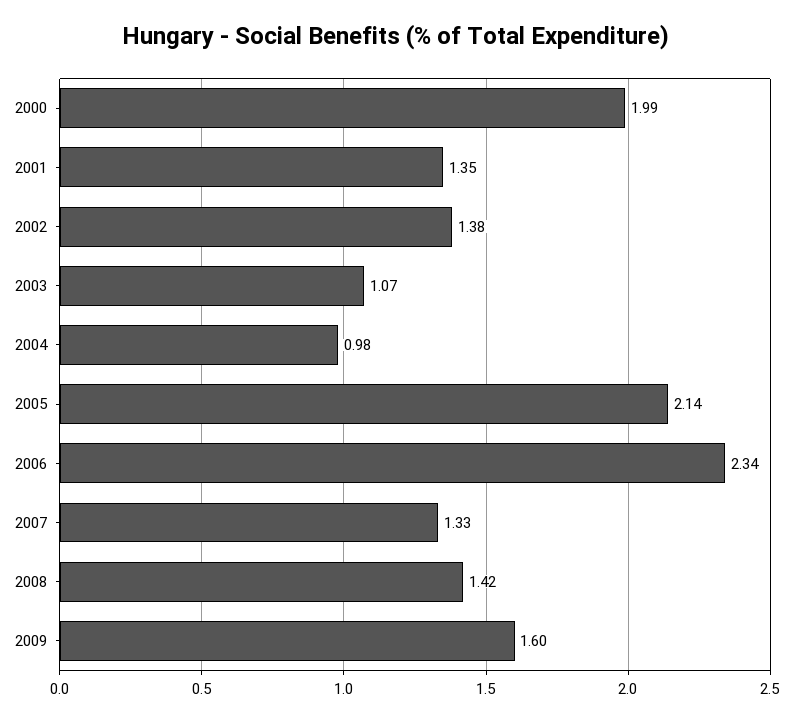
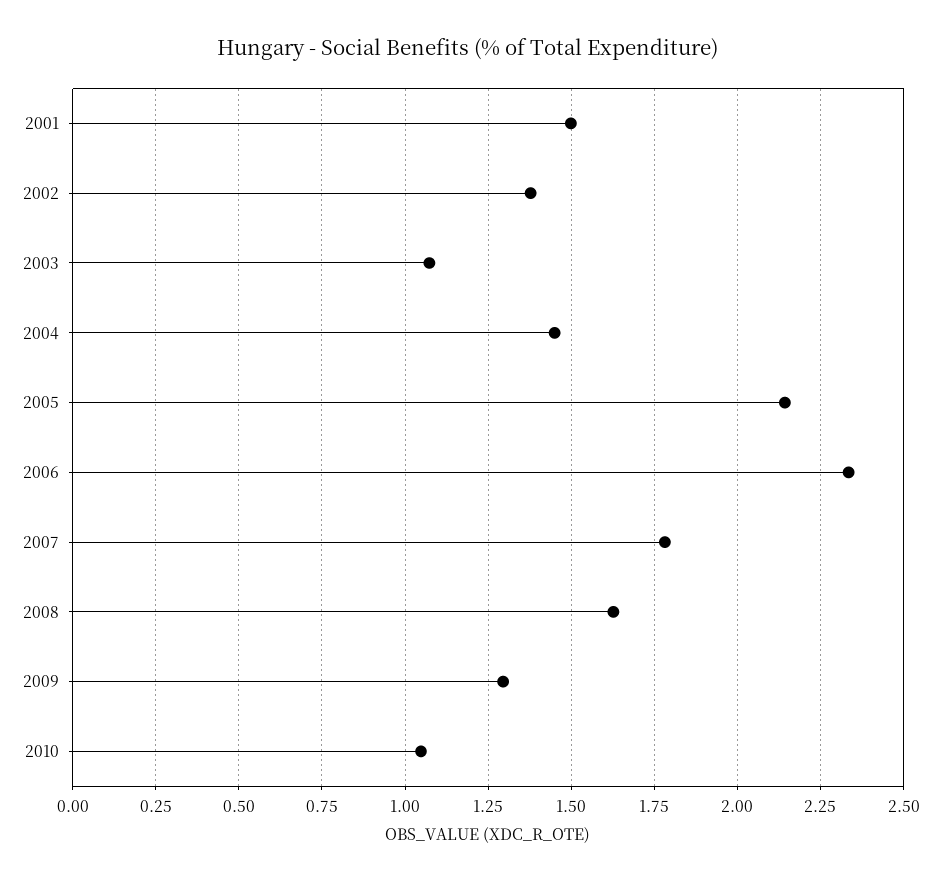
2000: 1.99 -> none
2001: 1.35 -> 1.5
2004: 0.98 -> 1.45
2007: 1.33 -> 1.775
2008: 1.42 -> 1.625
2009: 1.6 -> 1.3
2010: none -> 1.05

